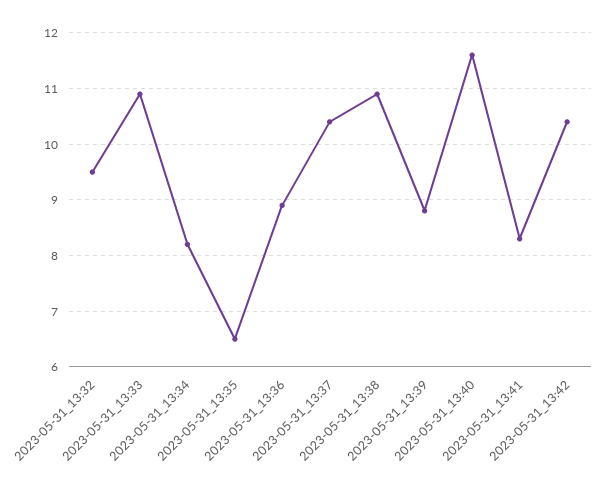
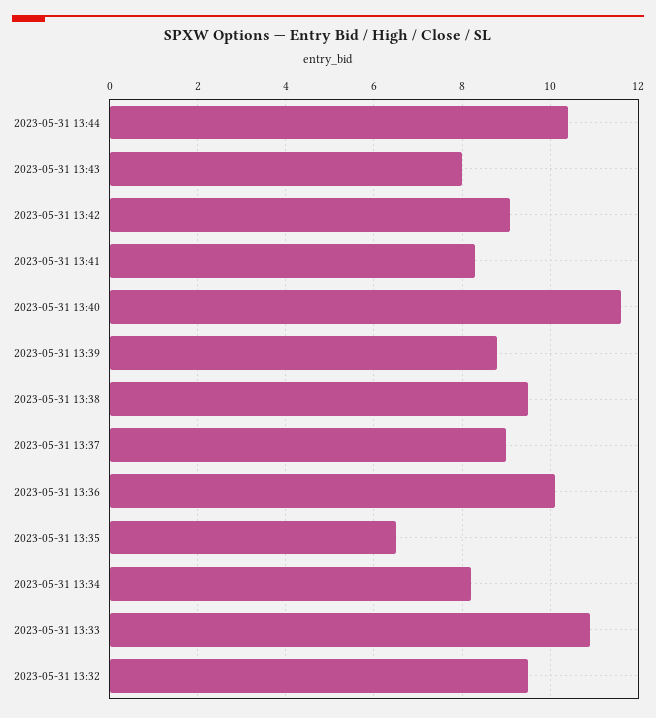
2023-05-31_13:36: 9 -> 10
2023-05-31_13:37: 10.5 -> 9
2023-05-31_13:38: 11 -> 9.5
2023-05-31_13:42: 10.5 -> 9
2023-05-31 13:44: none -> 10.5
2023-05-31 13:43: none -> 8

